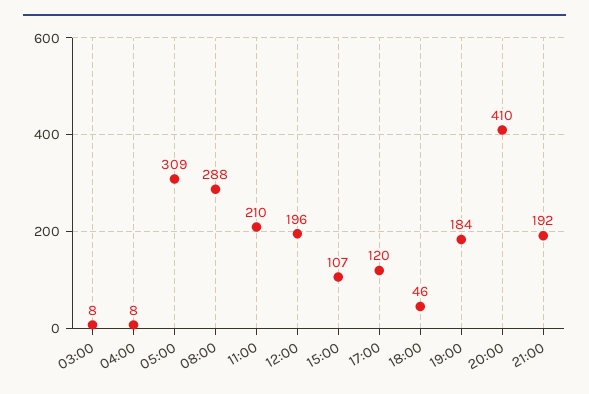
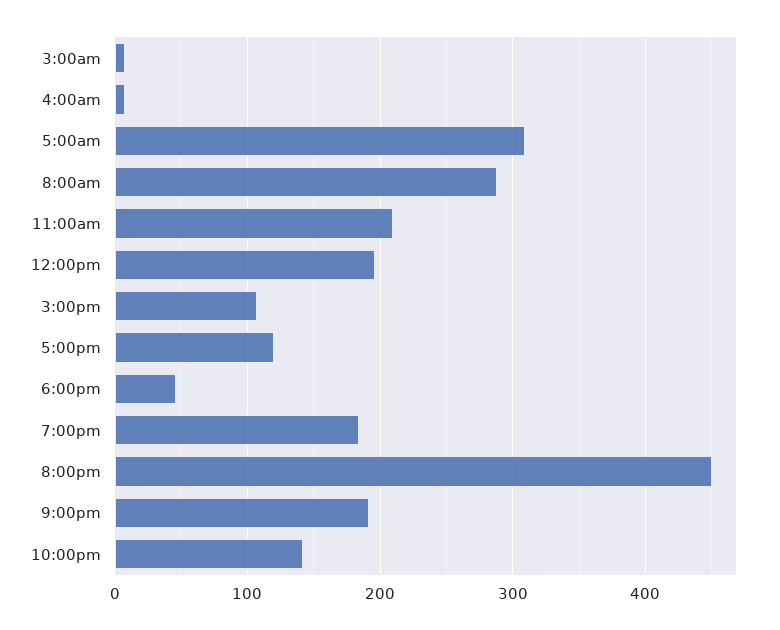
20:00: 410 -> 450
10:00pm: none -> 140

